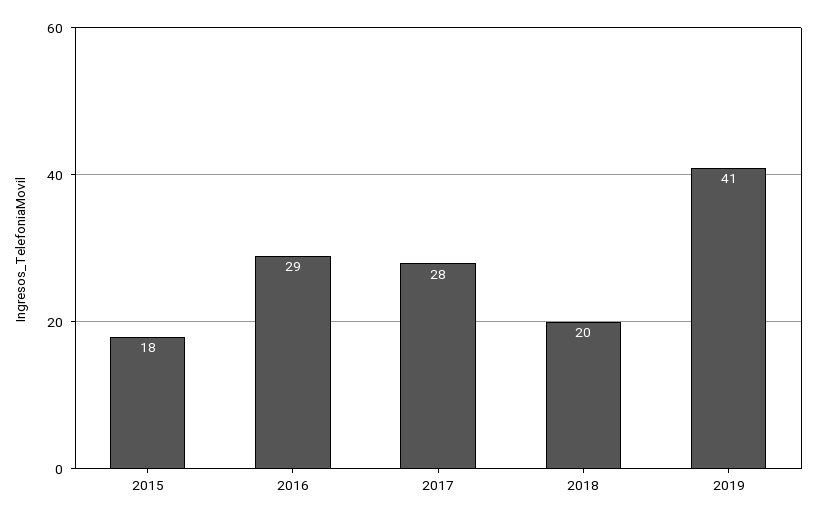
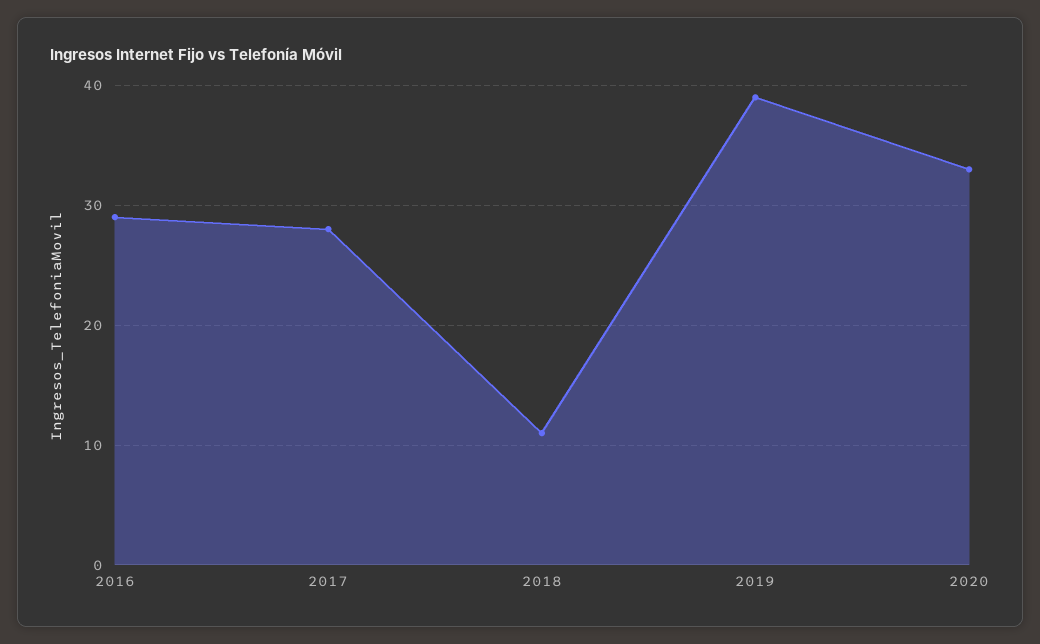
2015: 18 -> none
2018: 20 -> 11
2019: 41 -> 39
2020: none -> 33

